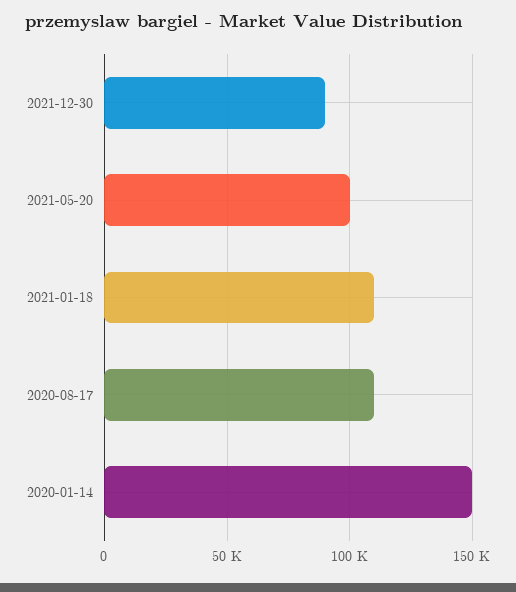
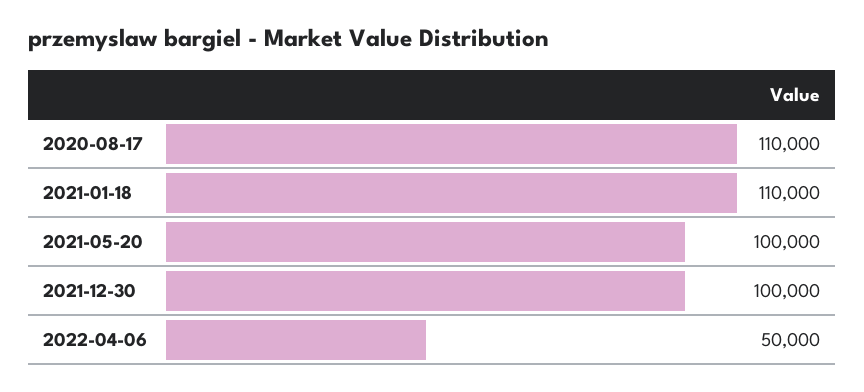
2021-12-30: 90000 -> 100000
2020-01-14: 150000 -> none
2022-04-06: none -> 50000

